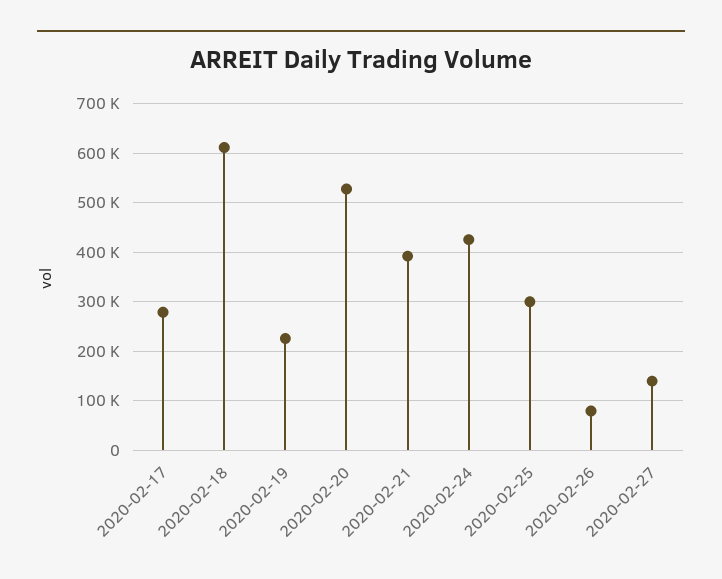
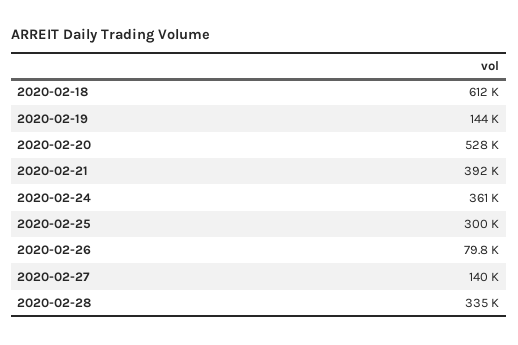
2020-02-17: 280000 -> none
2020-02-19: 220000 -> 144000
2020-02-24: 420000 -> 361000
2020-02-28: none -> 335000

